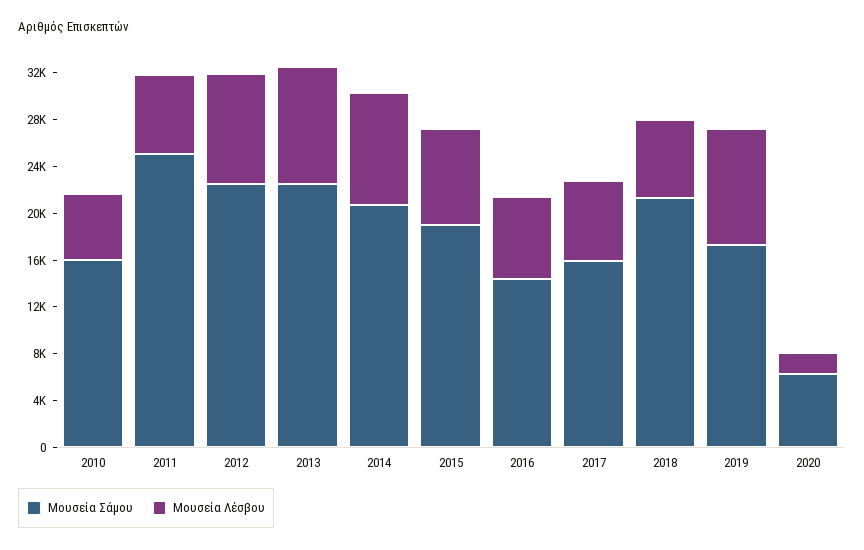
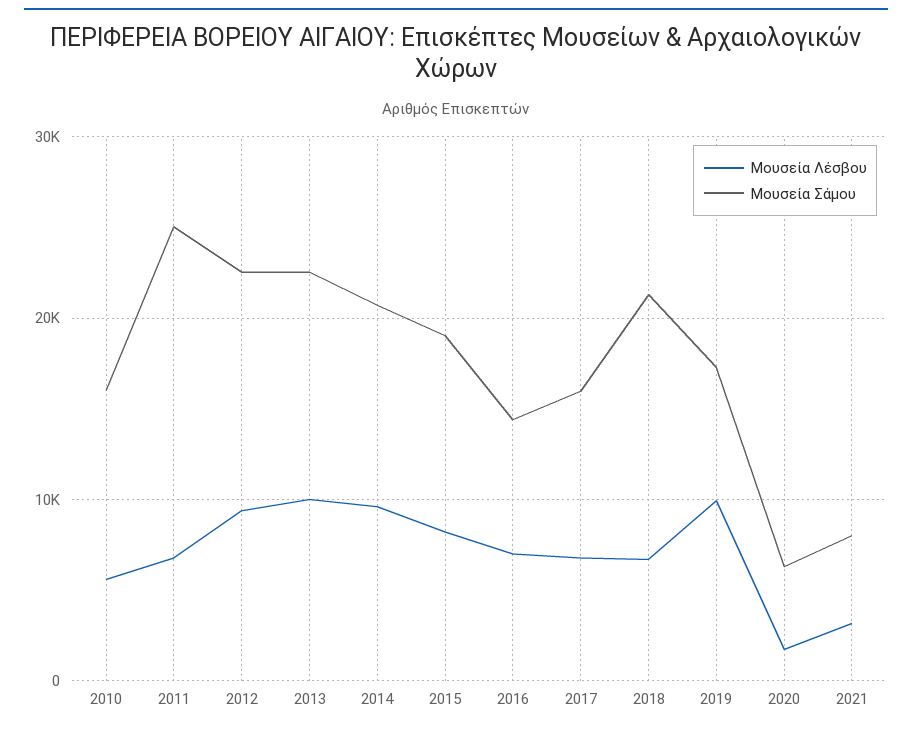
Μουσεία Λέσβου, 2021: none -> 3000
Μουσεία Σάμου, 2021: none -> 8000

